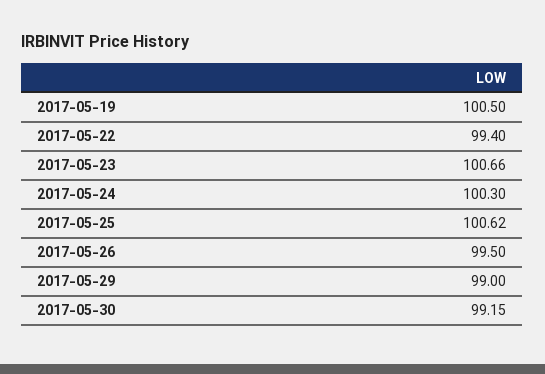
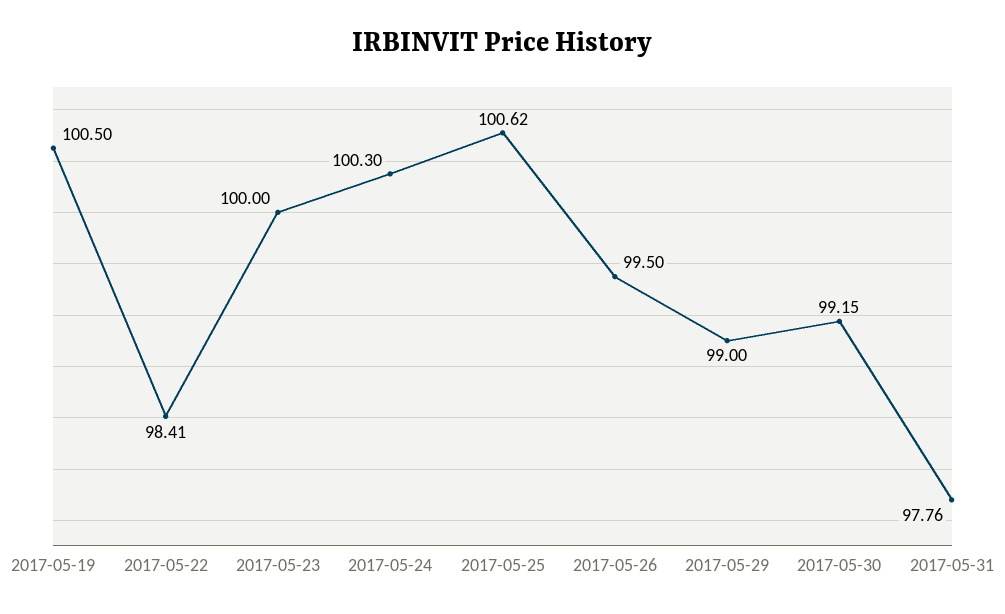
2017-05-22: 99.4 -> 98.41
2017-05-23: 100.66 -> 100
2017-05-31: none -> 97.76

